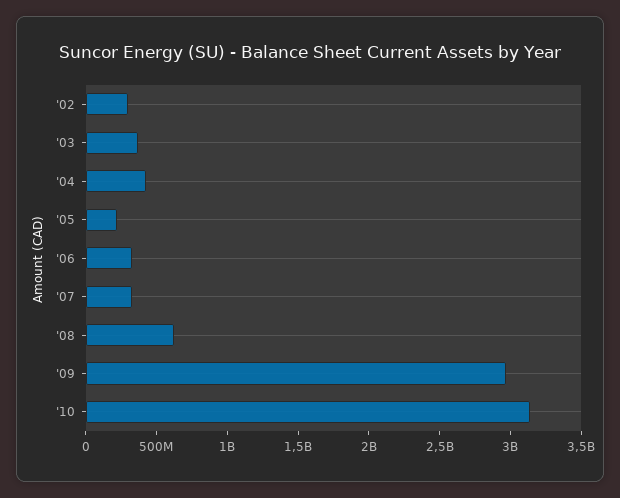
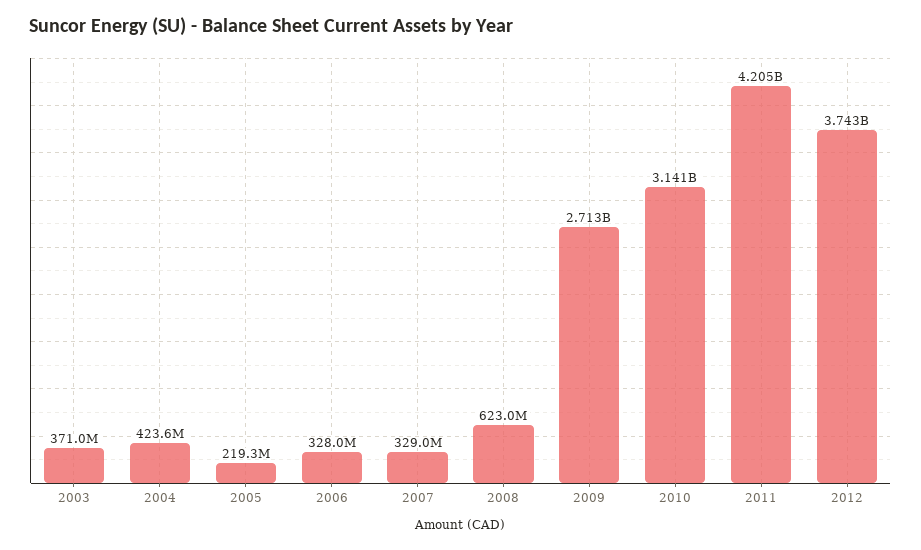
'02: 300000000 -> none
'09: 3000000000 -> 2713000000
2011: none -> 4205000000
2012: none -> 3743000000

